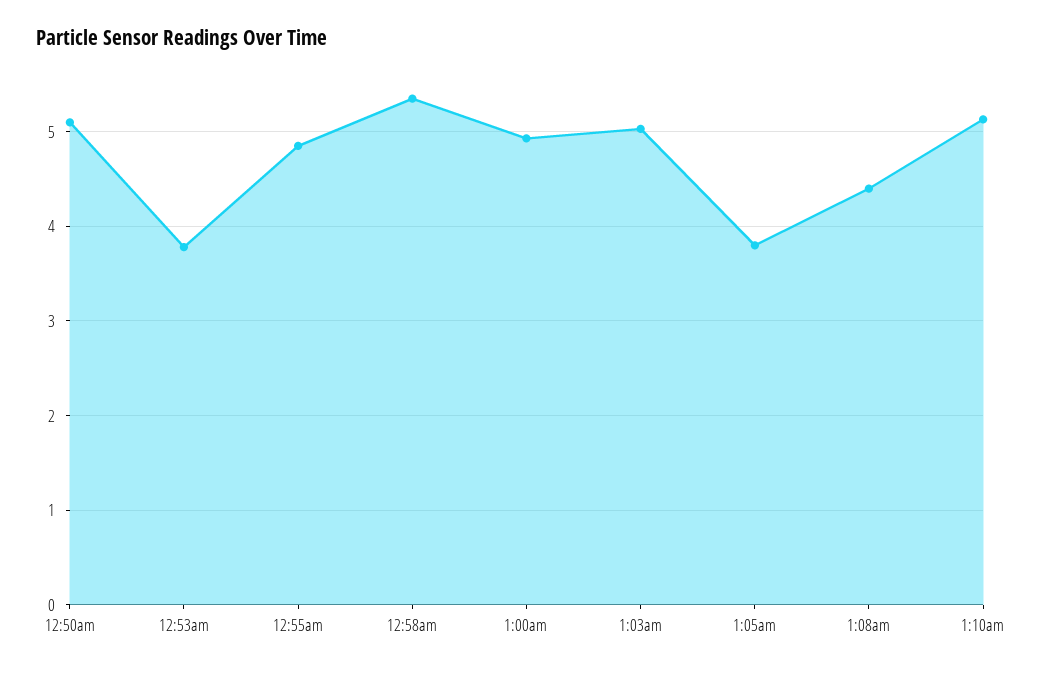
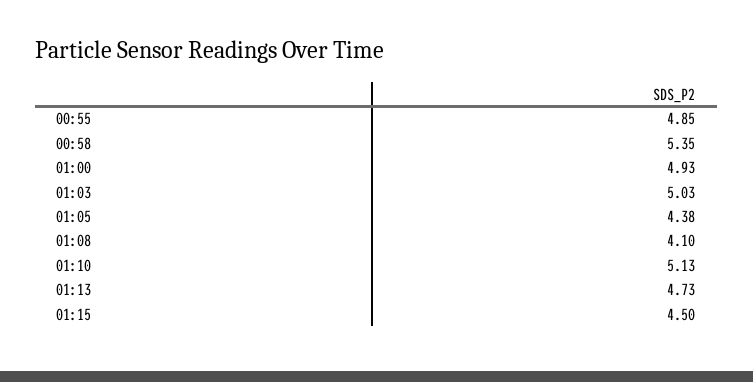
12:50am: 5.1 -> none
12:53am: 3.8 -> none
1:05am: 3.8 -> 4.38
1:08am: 4.4 -> 4.1
01:13: none -> 4.73
01:15: none -> 4.5

